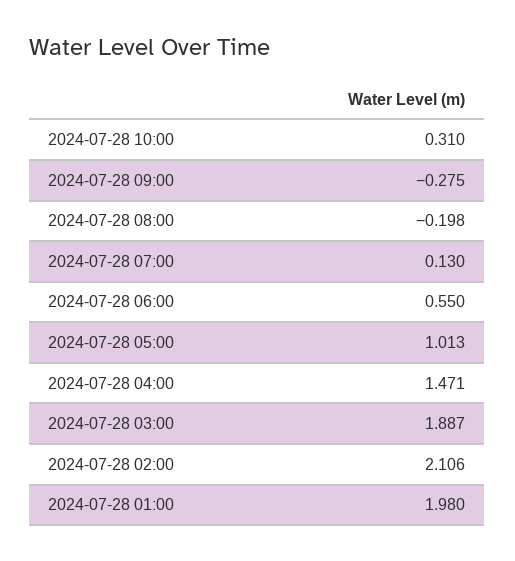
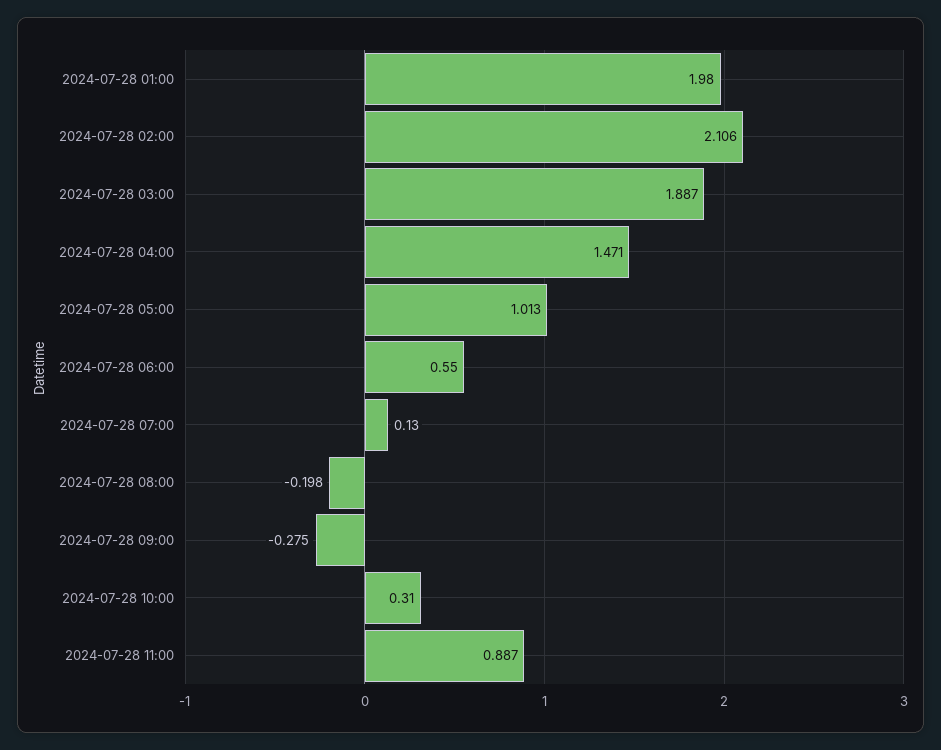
2024-07-28 11:00: none -> 0.887

